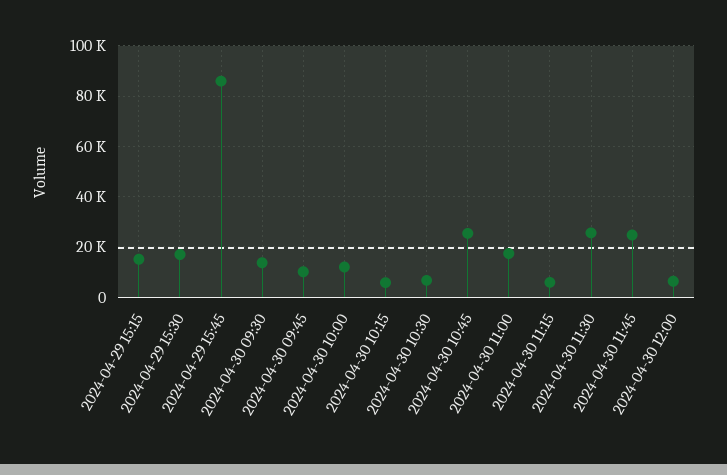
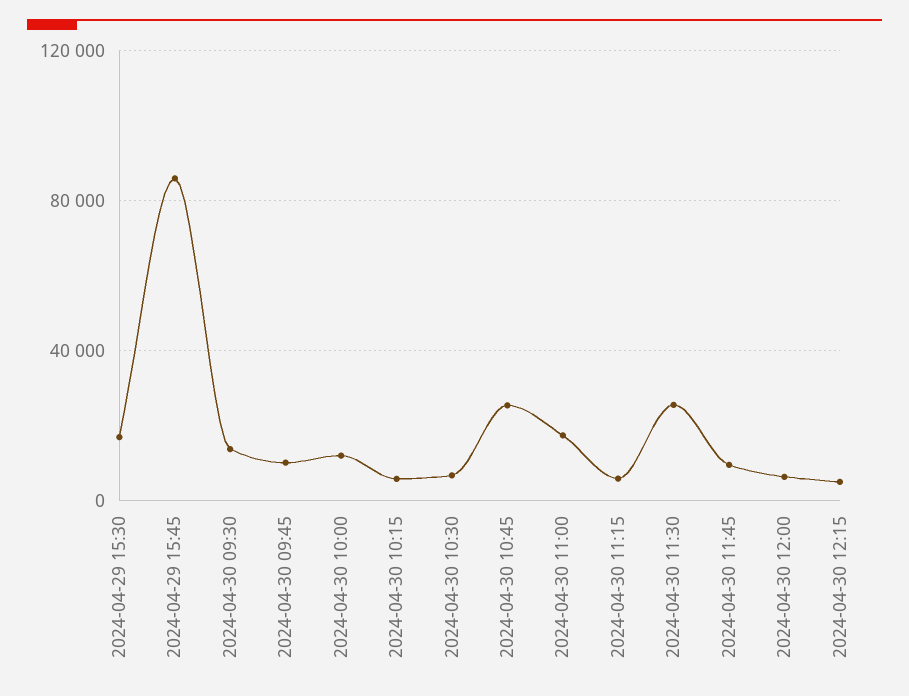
2024-04-29 15:15: 15000 -> none
2024-04-30 11:45: 25000 -> 10000
2024-04-30 12:15: none -> 5000

